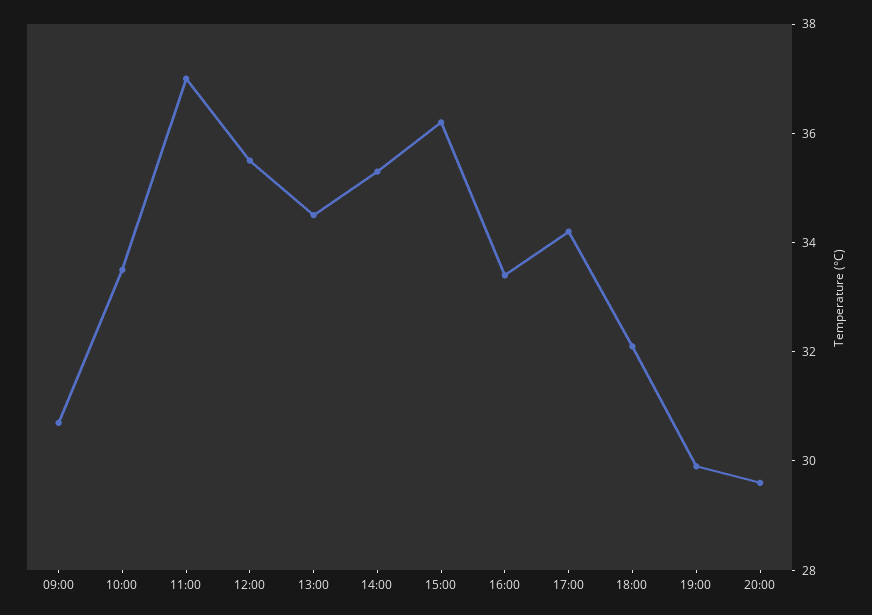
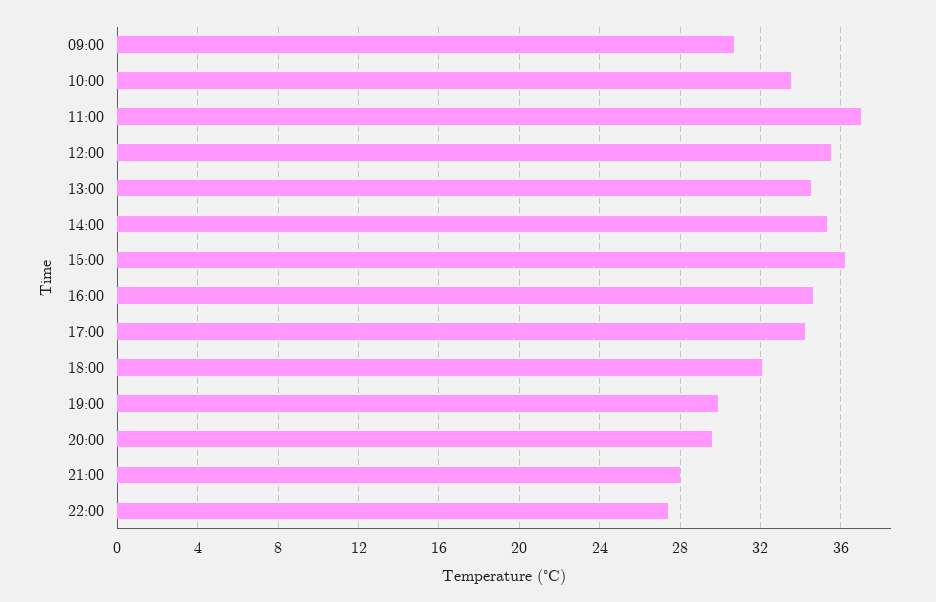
16:00: 33.5 -> 34.5
21:00: none -> 28
22:00: none -> 27.5

